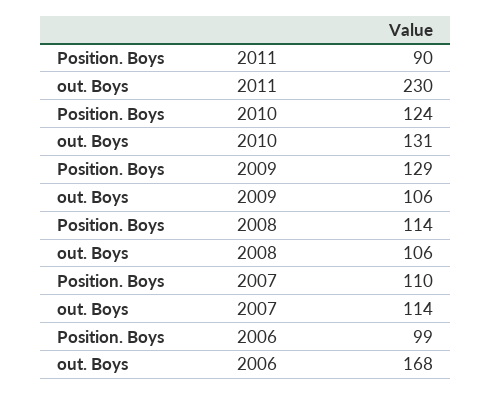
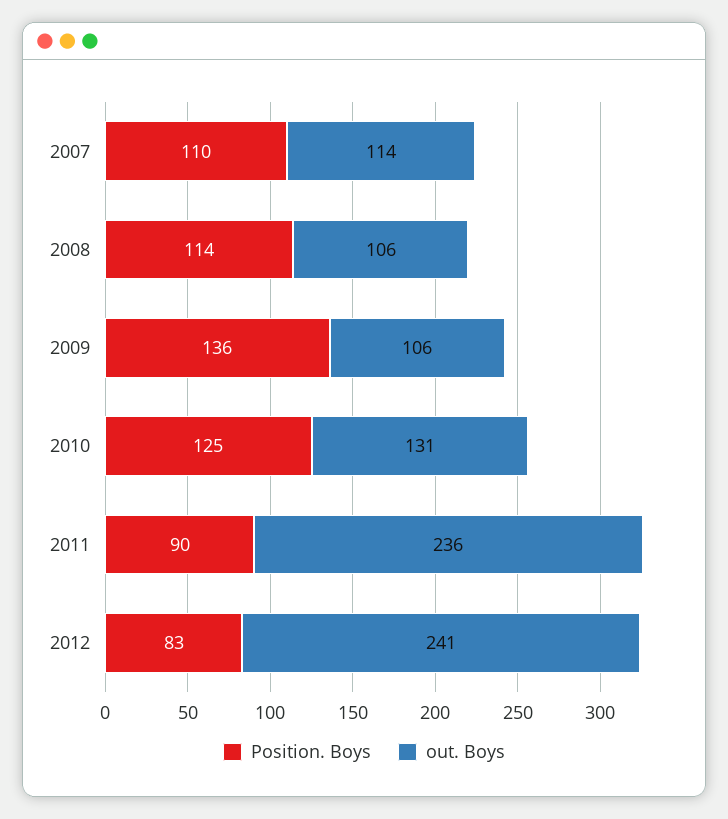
out. Boys, 2011: 230 -> 236
Position. Boys, 2010: 124 -> 125
Position. Boys, 2009: 129 -> 136
Position. Boys, 2006: 99 -> none
out. Boys, 2006: 168 -> none
Position. Boys, 2012: none -> 83
out. Boys, 2012: none -> 241

